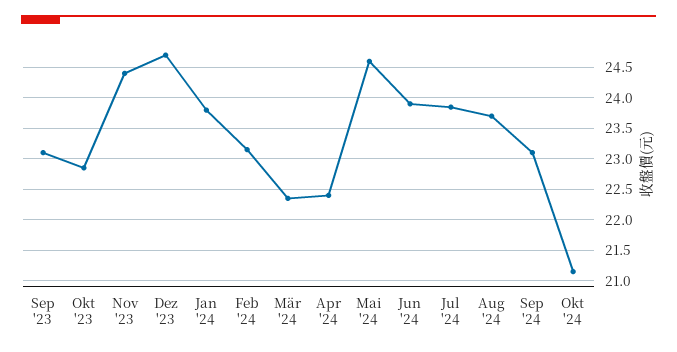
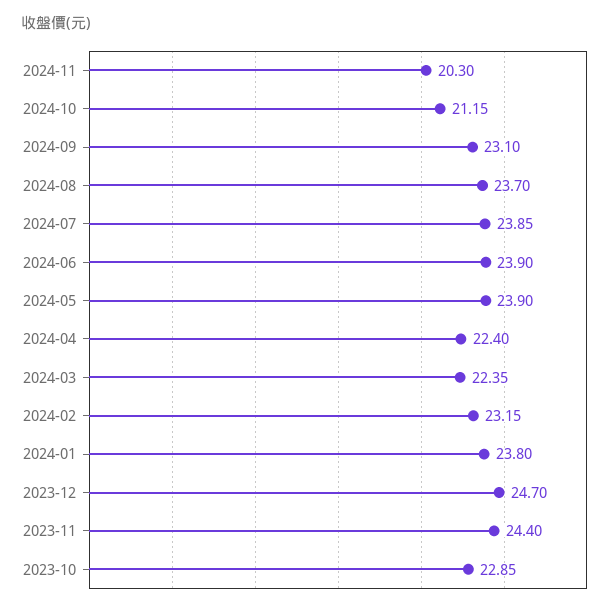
Sep '23: 23.1 -> none
Mai '24: 24.6 -> 23.9
2024-11: none -> 20.3

